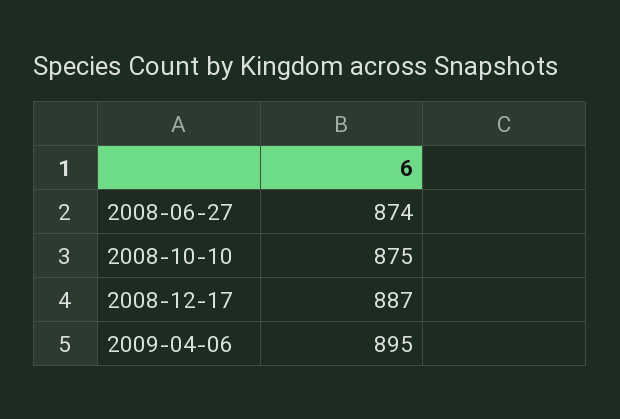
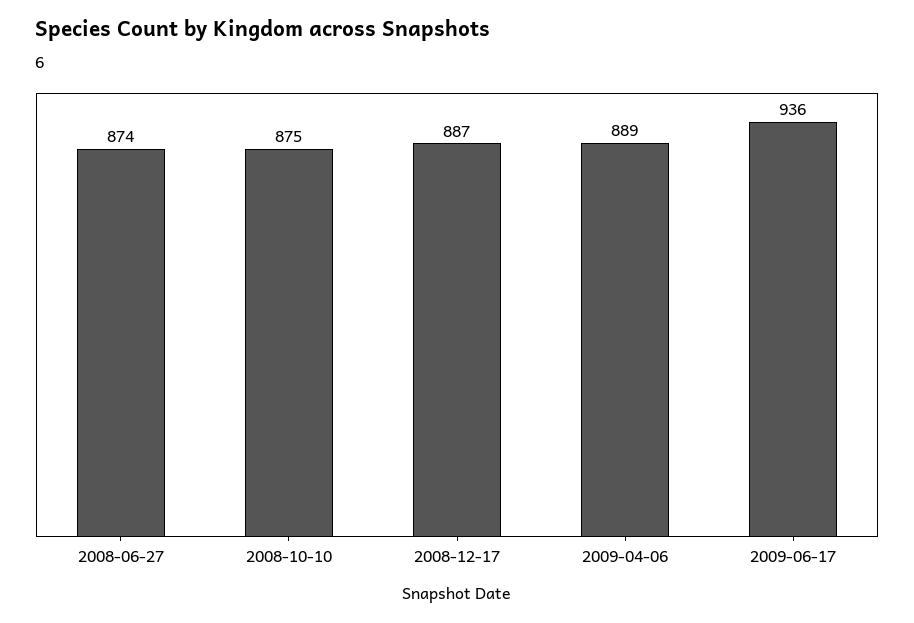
2009-04-06: 895 -> 889
2009-06-17: none -> 936

